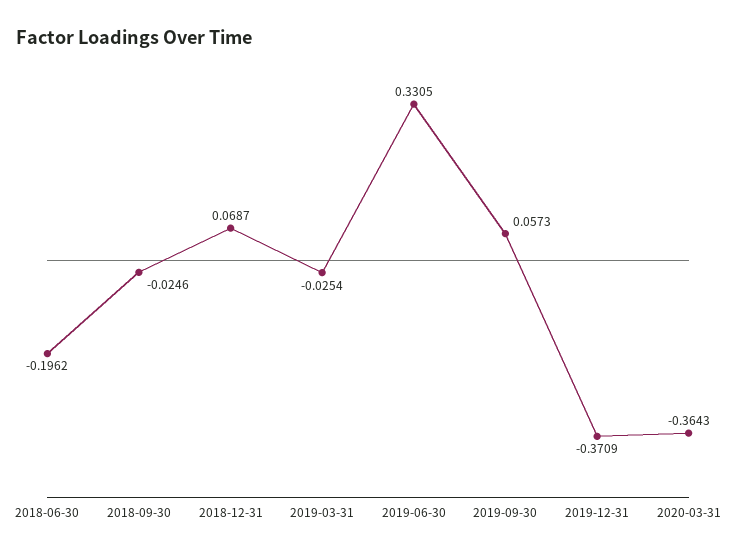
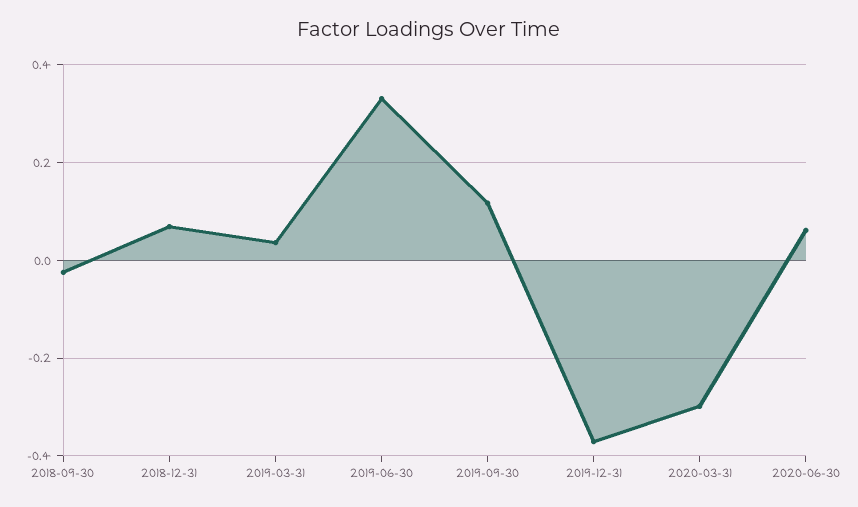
2018-06-30: -0.1962 -> none
2019-03-31: -0.0254 -> 0.04
2019-09-30: 0.0573 -> 0.12
2020-03-31: -0.3643 -> -0.3
2020-06-30: none -> 0.06

